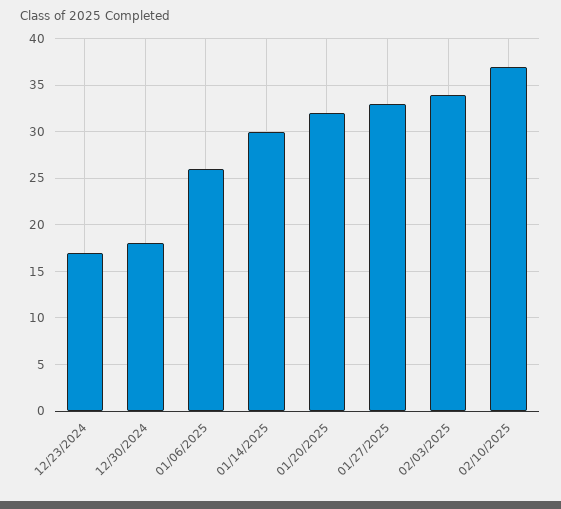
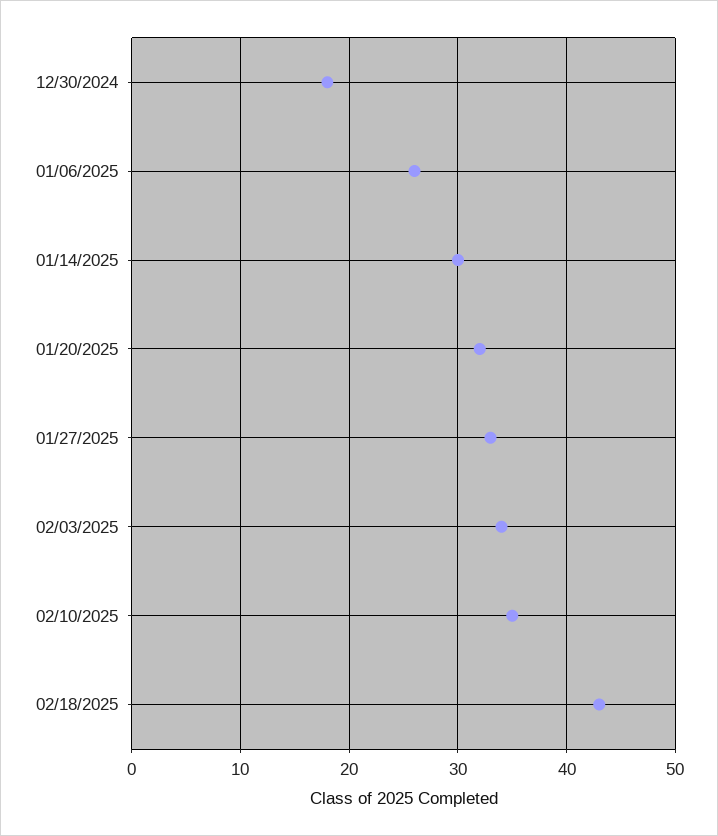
12/23/2024: 17 -> none
02/10/2025: 37 -> 35
02/18/2025: none -> 43

